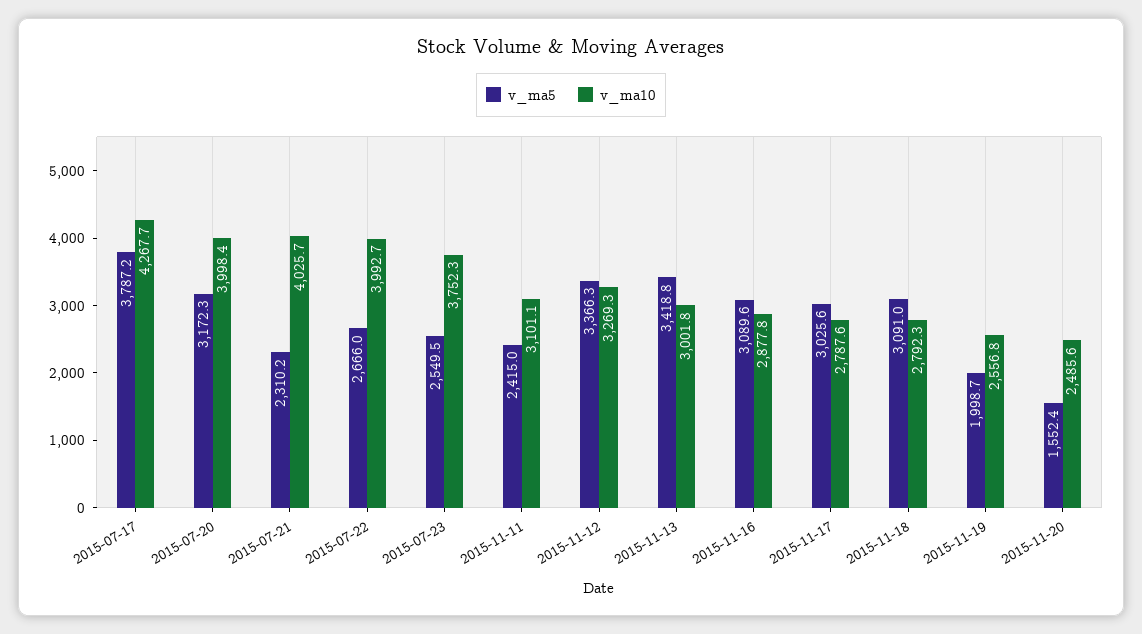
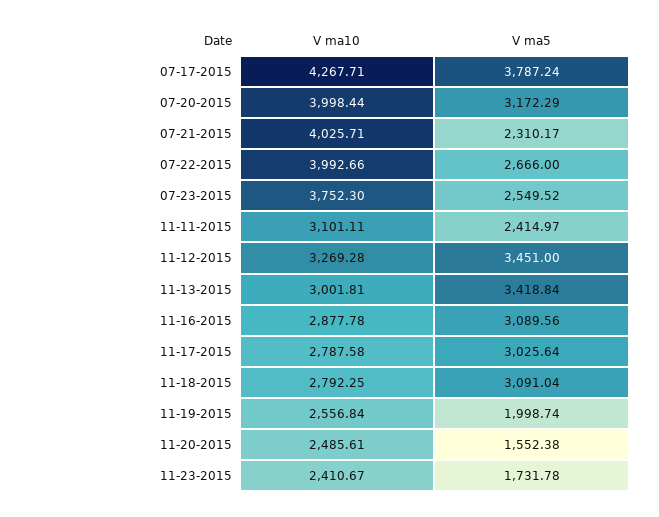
v_ma5, 2015-11-12: 3366.3 -> 3451
v_ma10, 11-23-2015: none -> 2410.67
v_ma5, 11-23-2015: none -> 1731.78

